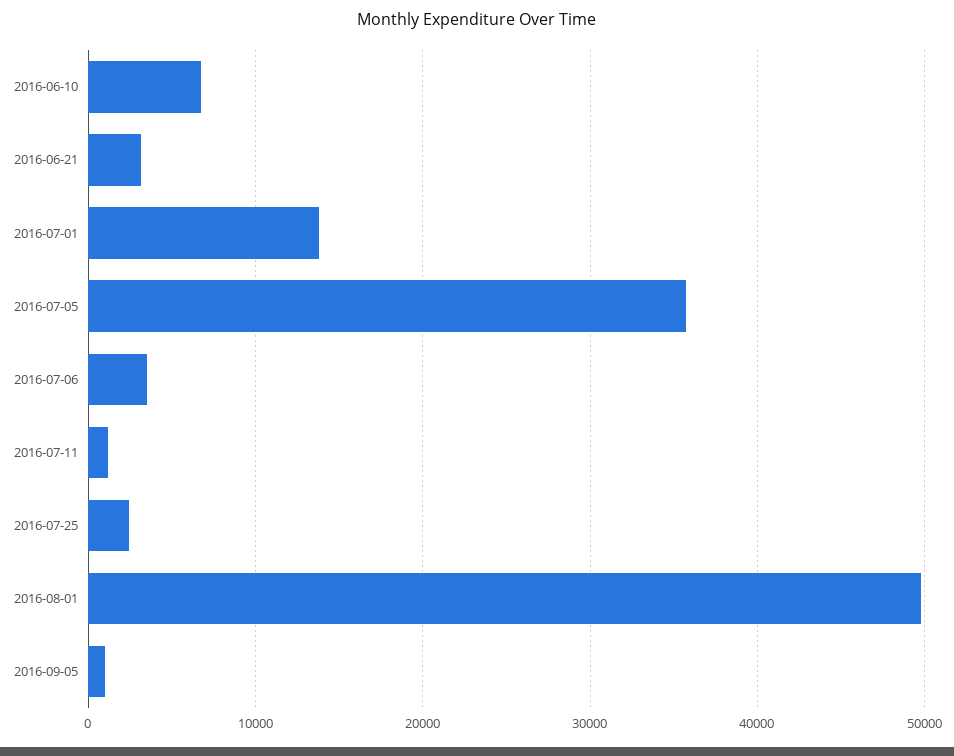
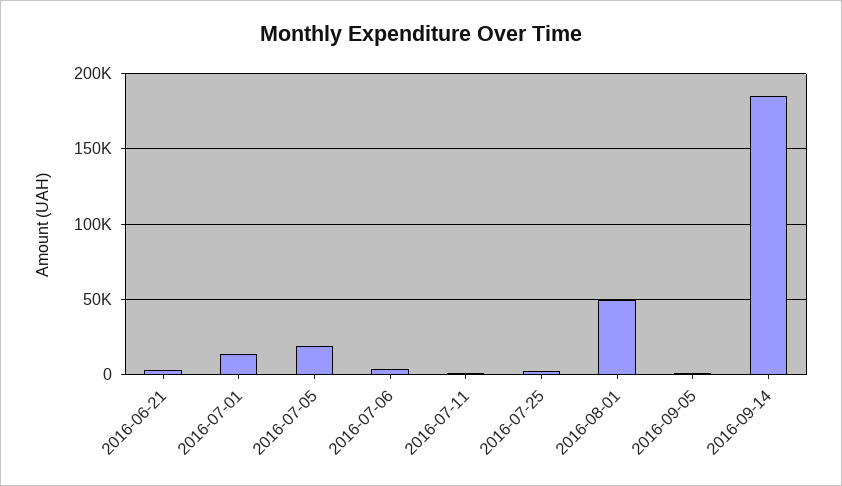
2016-06-10: 7000 -> none
2016-07-05: 36000 -> 20000
2016-09-14: none -> 185000

